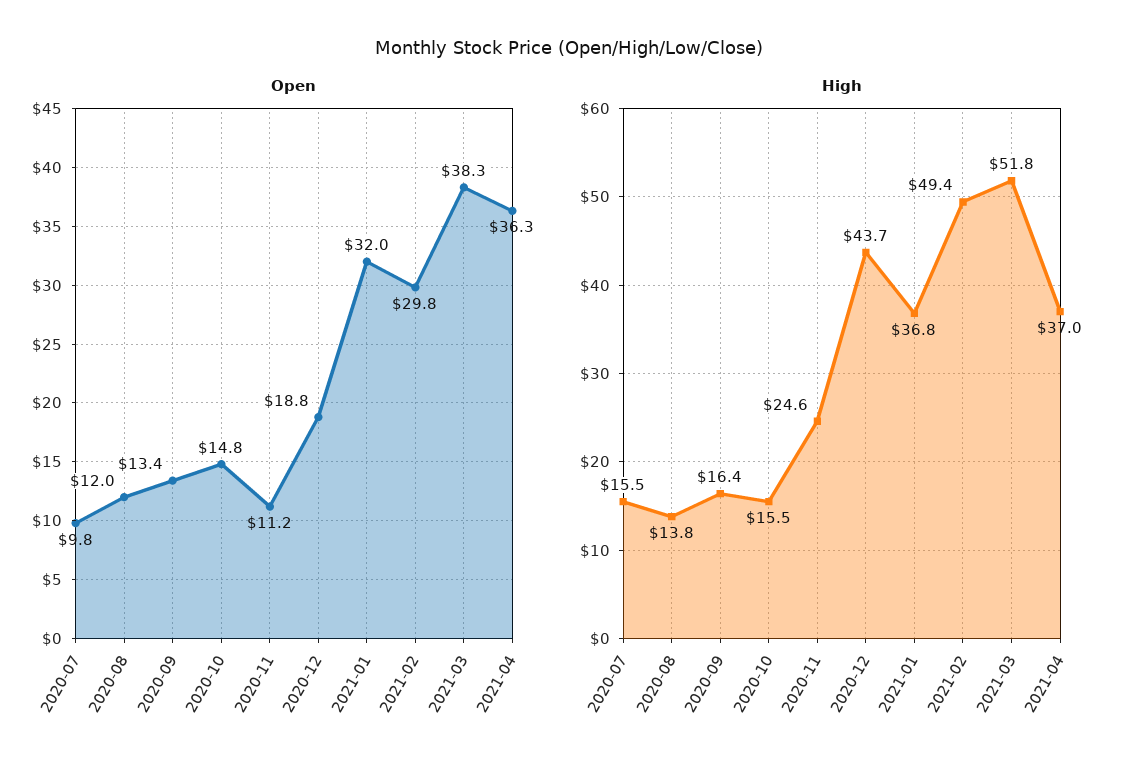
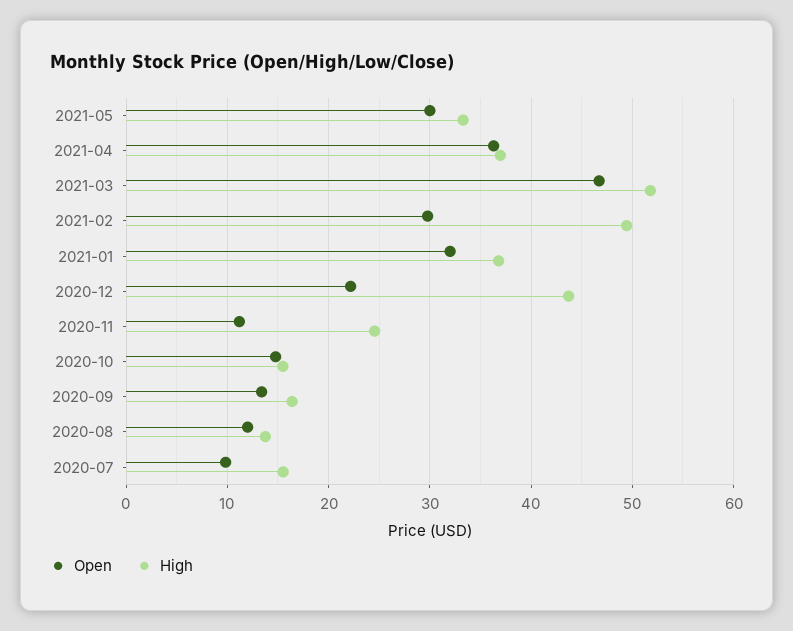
Open, 2020-12: 18.8 -> 22
Open, 2021-03: 38.3 -> 47
Open, 2021-05: none -> 30
High, 2021-05: none -> 33

